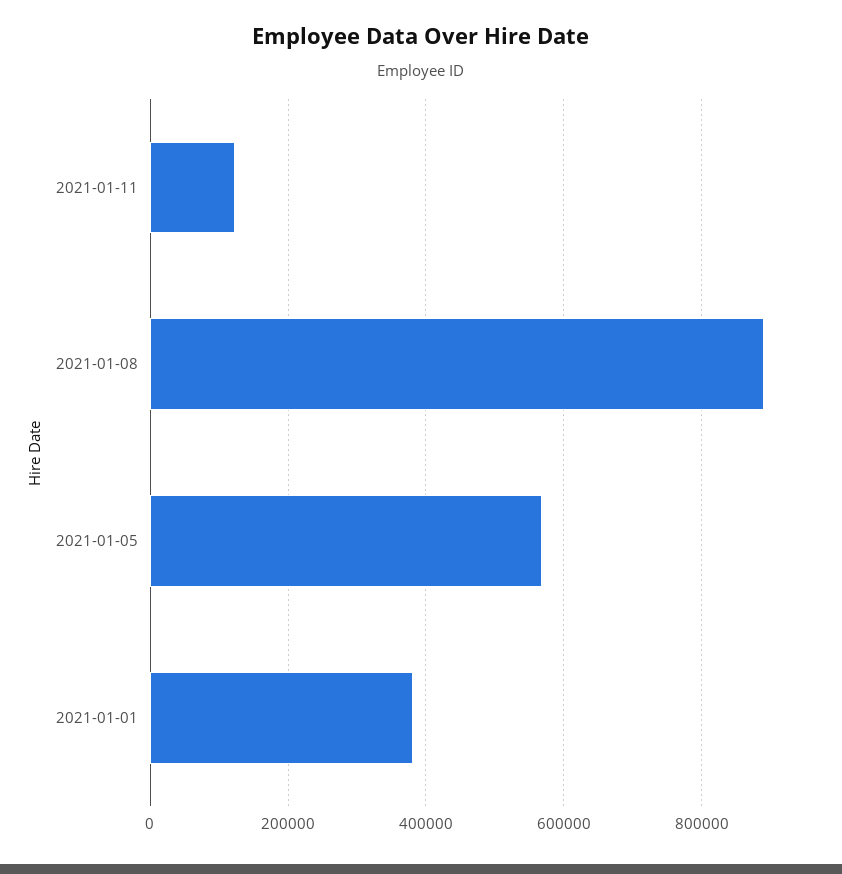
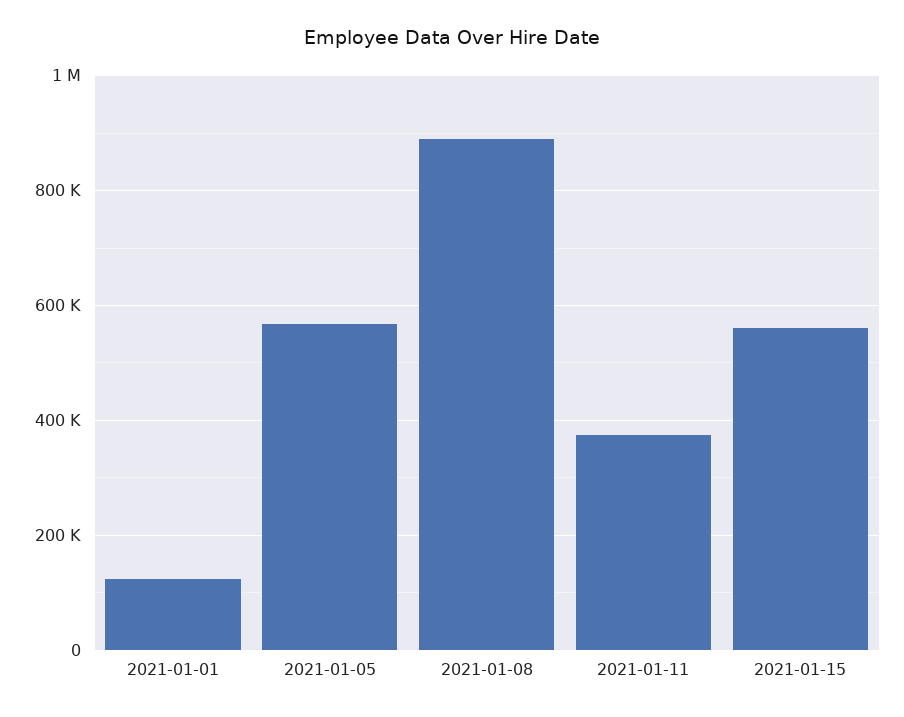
2021-01-11: 120000 -> 380000
2021-01-01: 380000 -> 120000
2021-01-15: none -> 560000

